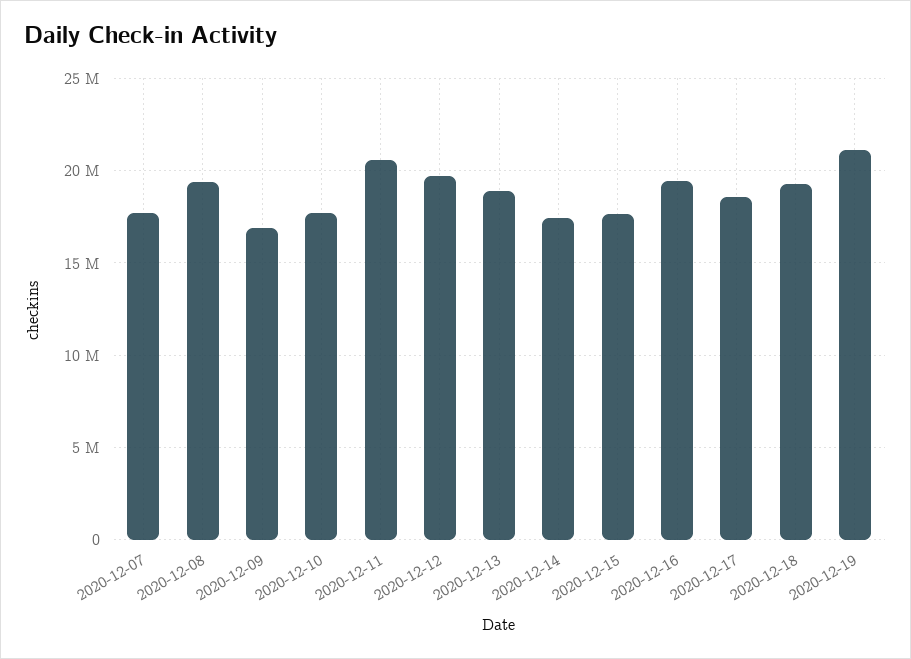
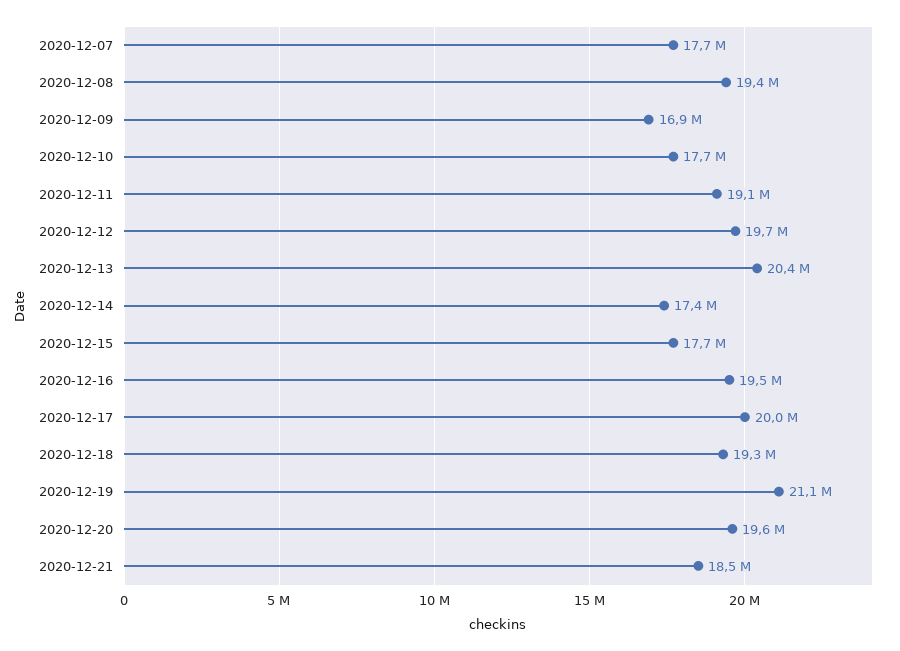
2020-12-11: 20500000 -> 19100000
2020-12-13: 19000000 -> 20400000
2020-12-17: 18500000 -> 20000000
2020-12-20: none -> 19600000
2020-12-21: none -> 18500000

